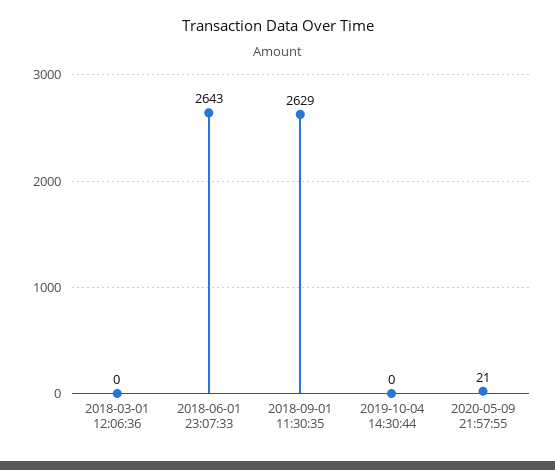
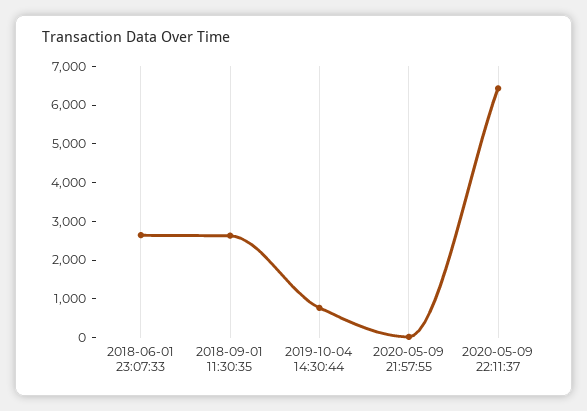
2018-03-01 12:06:36: 0 -> none
2019-10-04 14:30:44: 0 -> 750
2020-05-09 22:11:37: none -> 6500

